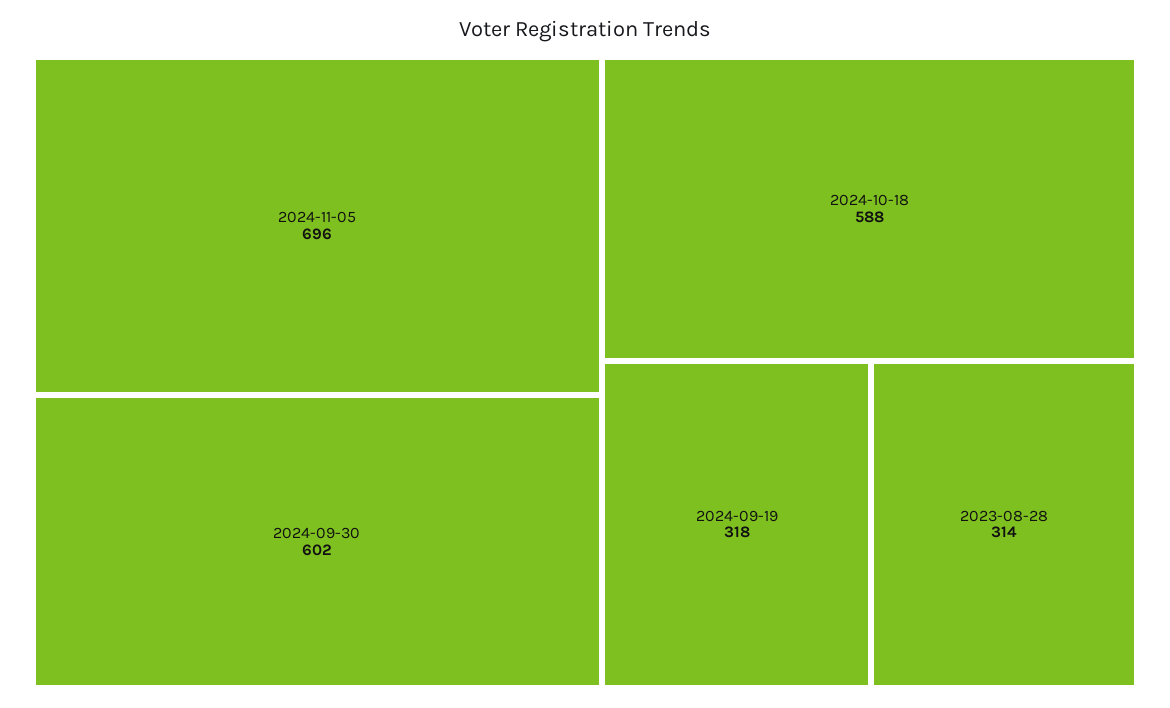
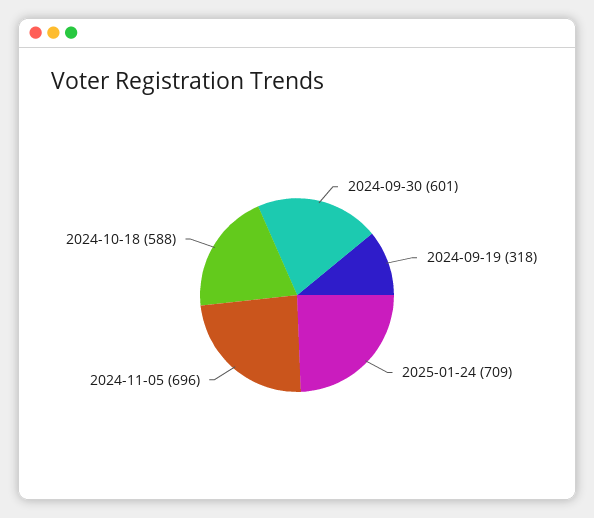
2024-09-30: 602 -> 601
2023-08-28: 314 -> none
2025-01-24: none -> 709

